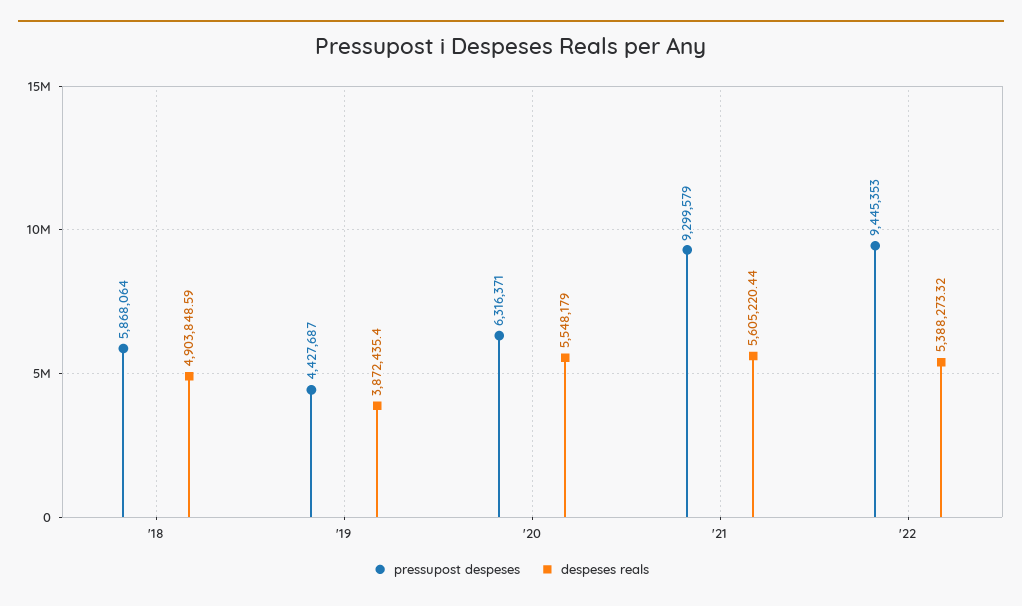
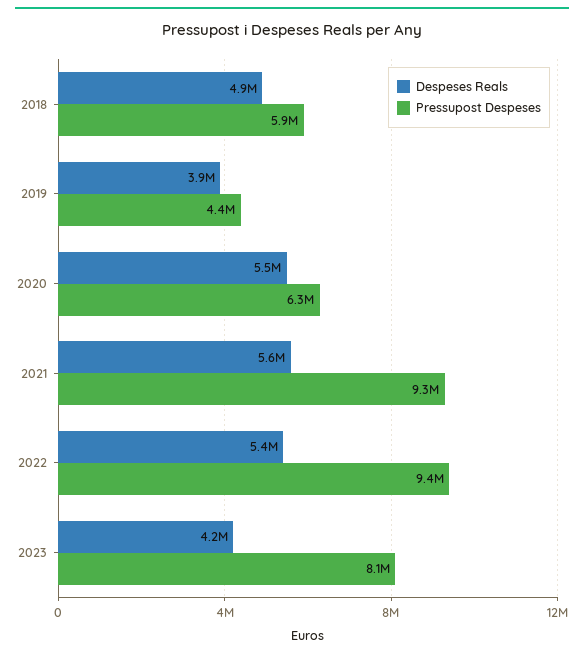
despeses reals, 2023: none -> 4200000
pressupost despeses, 2023: none -> 8100000

